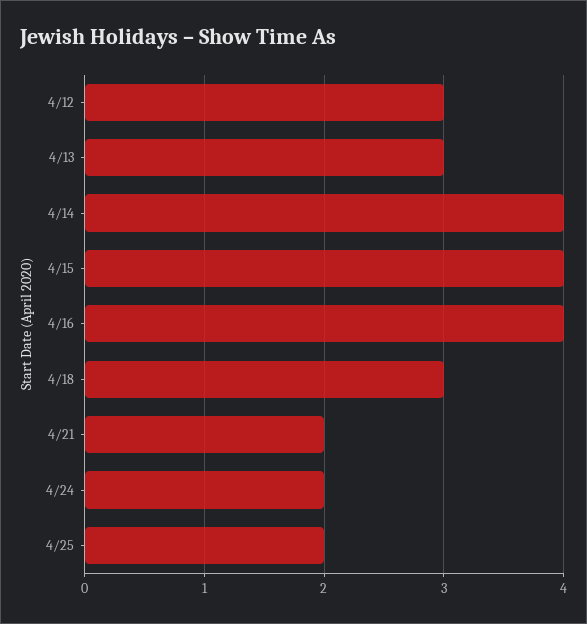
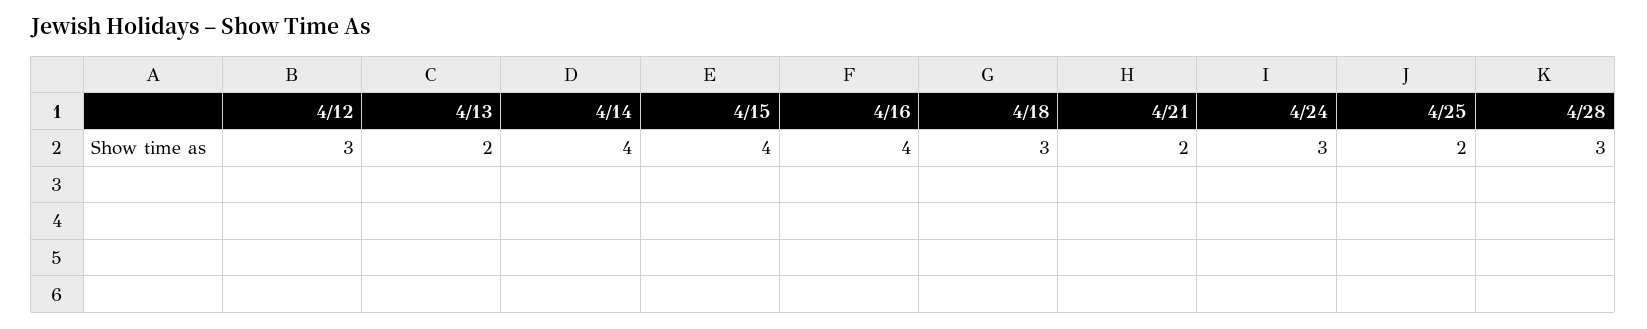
4/13: 3 -> 2
4/24: 2 -> 3
4/28: none -> 3

